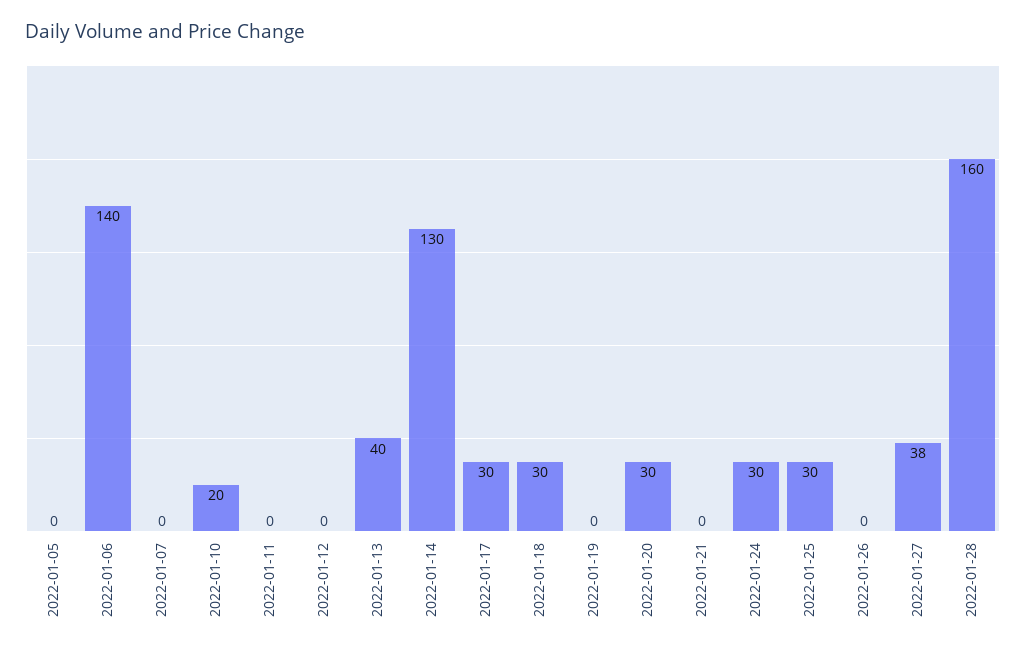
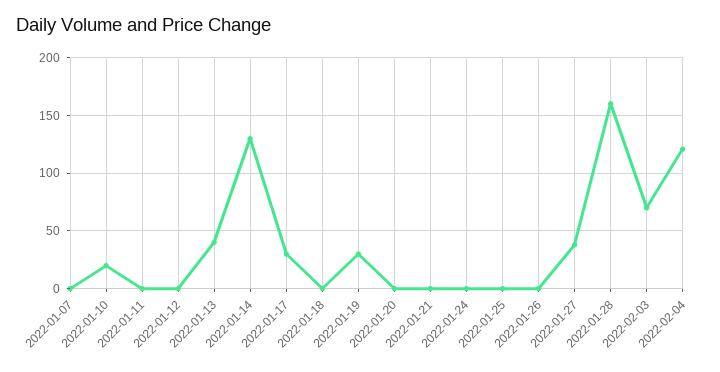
2022-01-05: 0 -> none
2022-01-06: 140 -> none
2022-01-18: 30 -> 0
2022-01-19: 0 -> 30
2022-01-20: 30 -> 0
2022-01-24: 30 -> 0
2022-01-25: 30 -> 0
2022-02-03: none -> 70
2022-02-04: none -> 120

